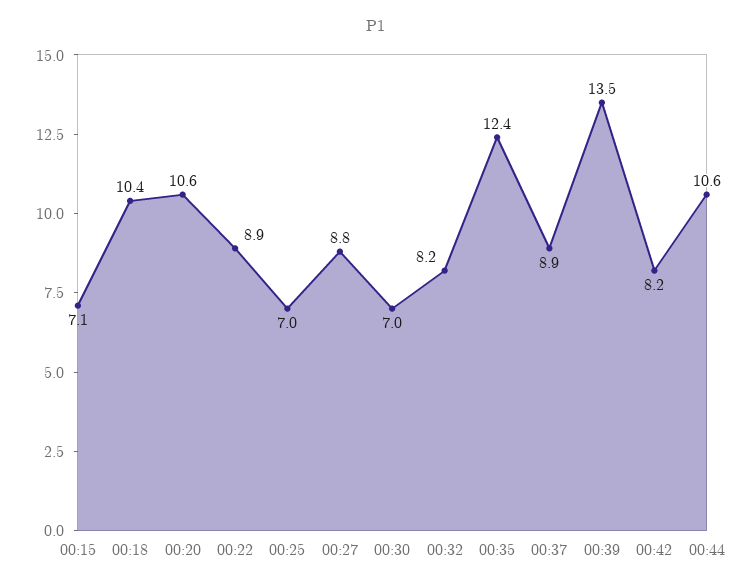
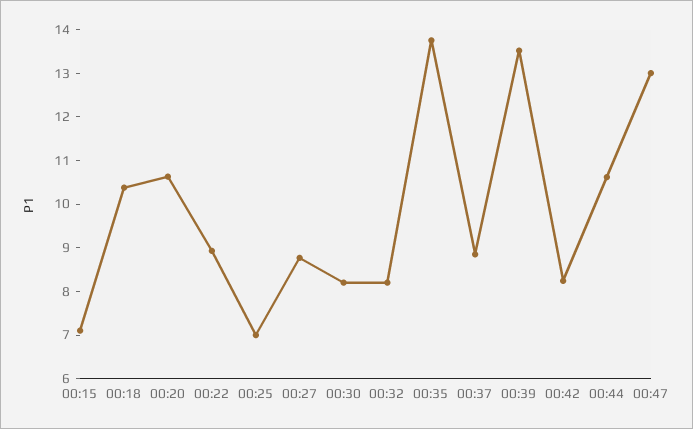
00:30: 7 -> 8.2
00:35: 12.4 -> 13.8
00:47: none -> 13

